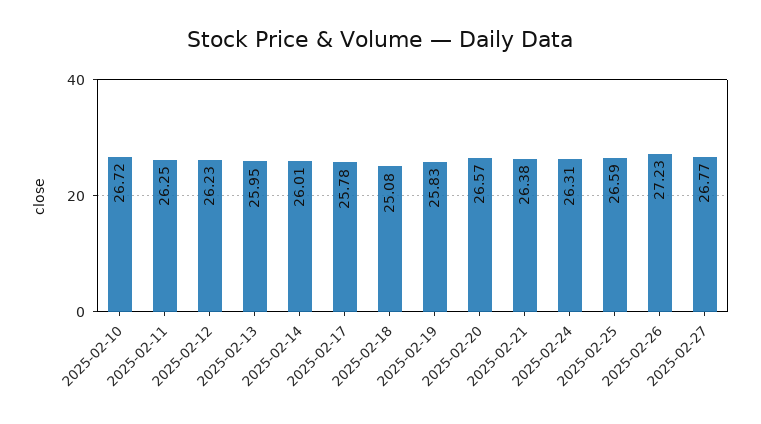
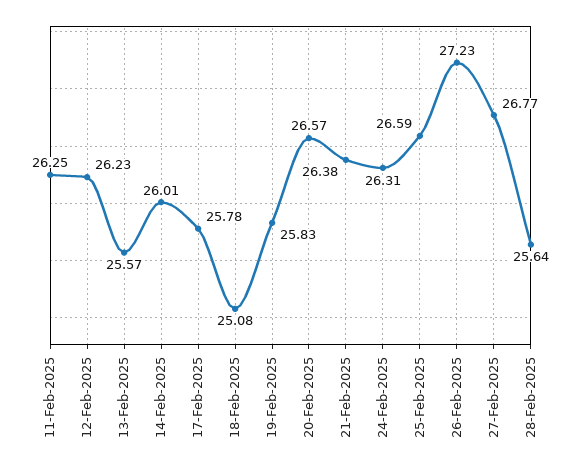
2025-02-10: 26.72 -> none
2025-02-13: 25.95 -> 25.57
28-Feb-2025: none -> 25.64

